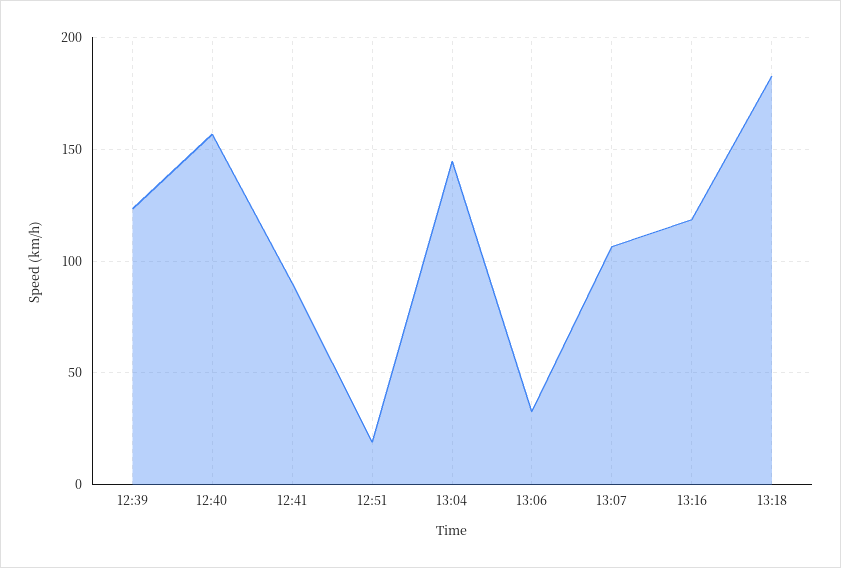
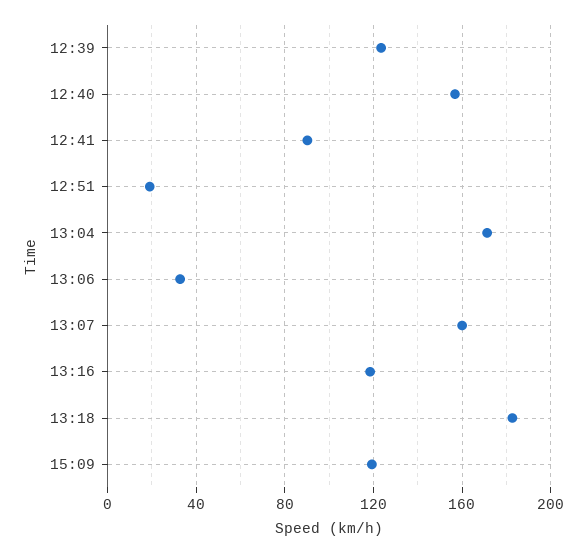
13:04: 145 -> 170
13:07: 105 -> 160
15:09: none -> 120

